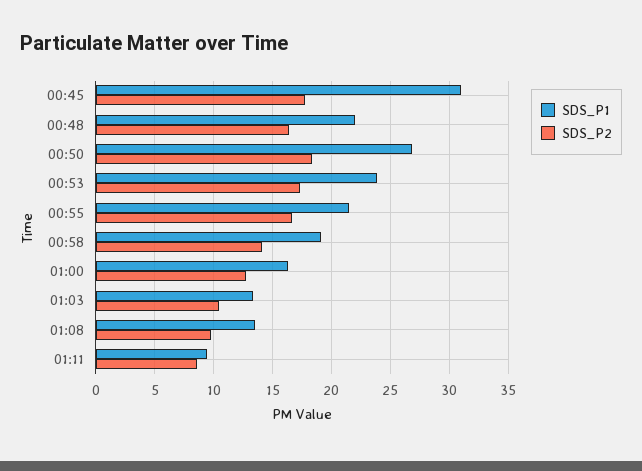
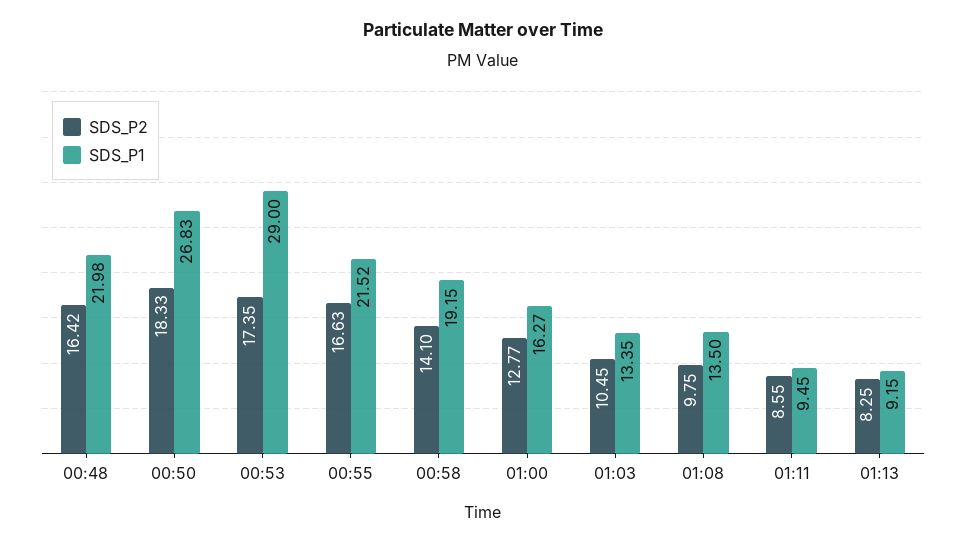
SDS_P1, 00:45: 31 -> none
SDS_P2, 00:45: 18 -> none
SDS_P1, 00:53: 24 -> 29
SDS_P2, 01:13: none -> 8.25
SDS_P1, 01:13: none -> 9.15

